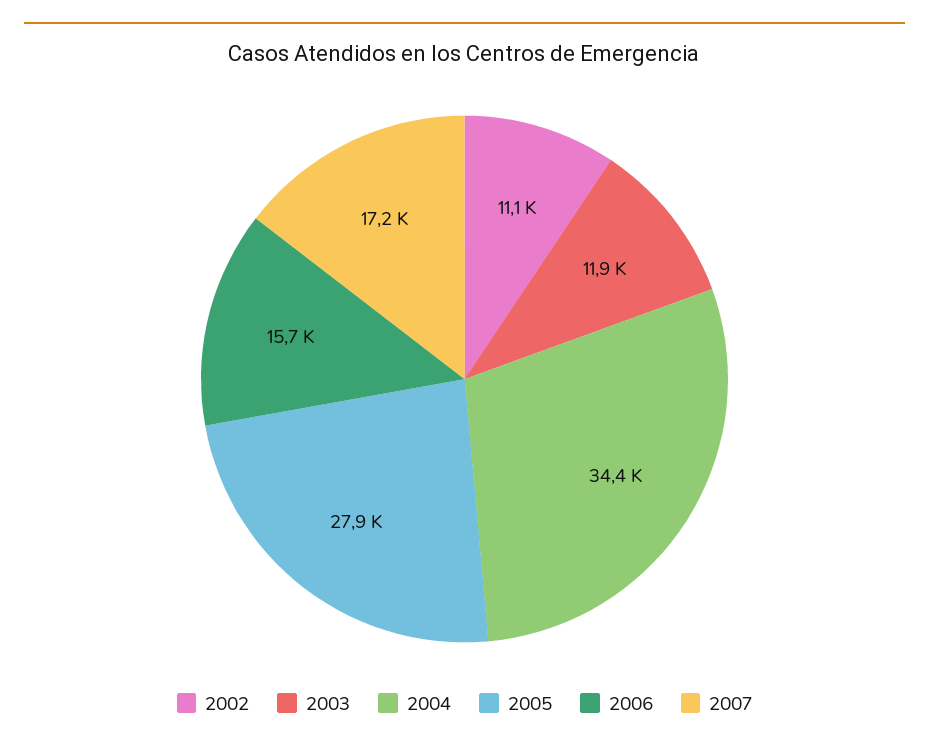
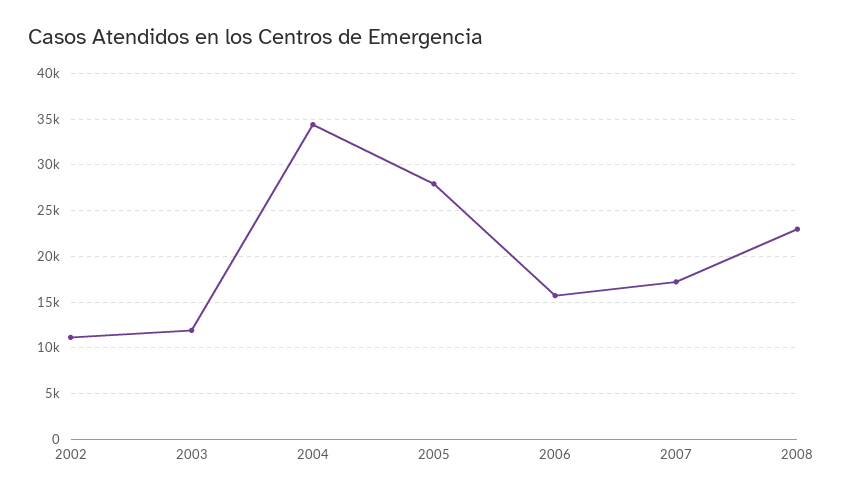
2008: none -> 23000

